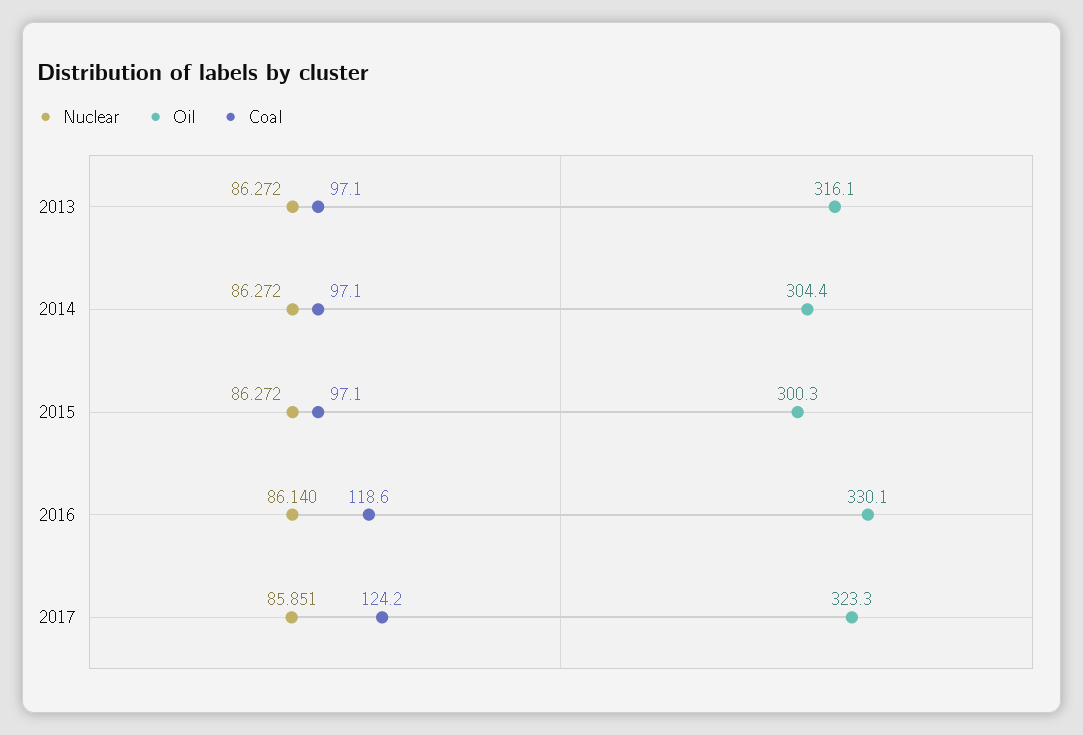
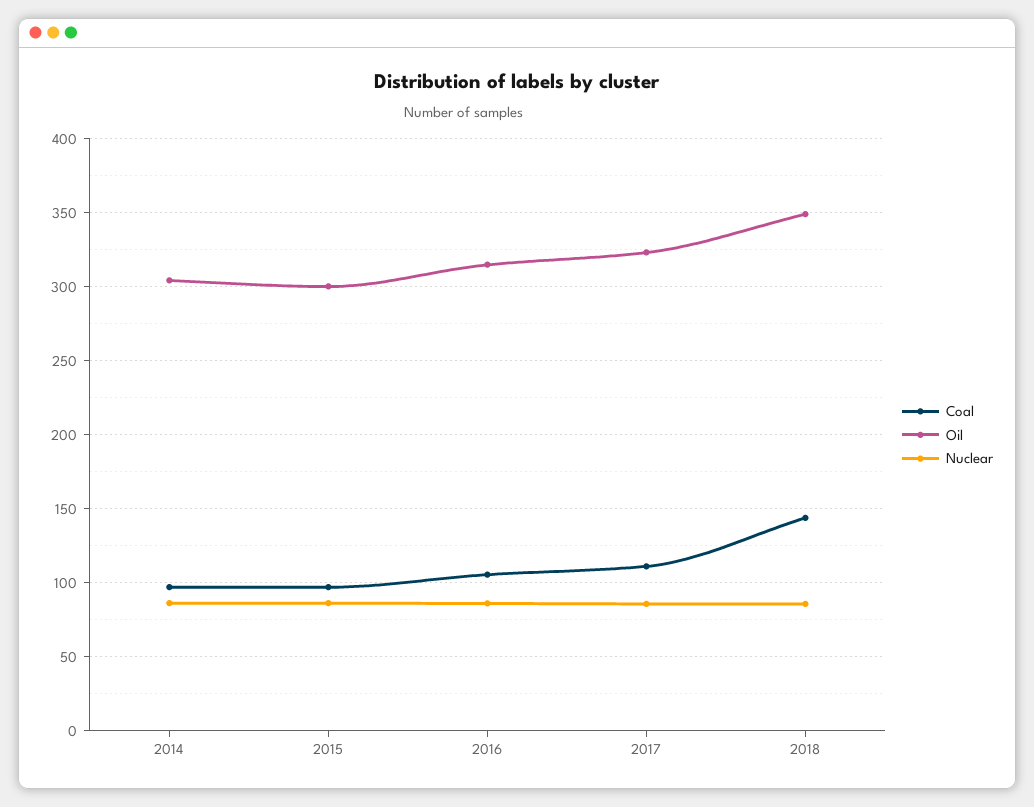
Nuclear, 2013: 86.272 -> none
Oil, 2013: 316.1 -> none
Coal, 2013: 97.1 -> none
Oil, 2016: 330.1 -> 315
Coal, 2016: 118.6 -> 105
Coal, 2017: 124.2 -> 110
Coal, 2018: none -> 145
Oil, 2018: none -> 350
Nuclear, 2018: none -> 85

